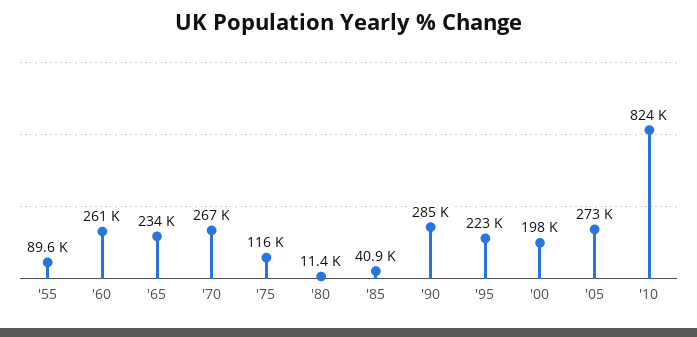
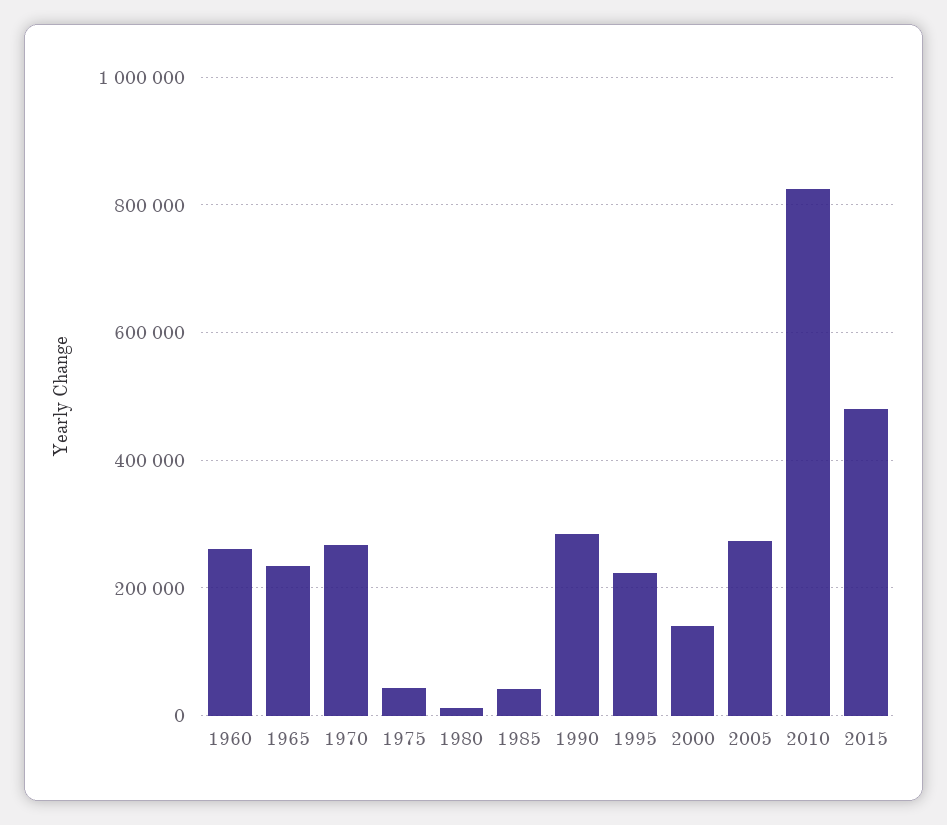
'55: 89600 -> none
'75: 116000 -> 40000
'00: 198000 -> 140000
2015: none -> 480000

